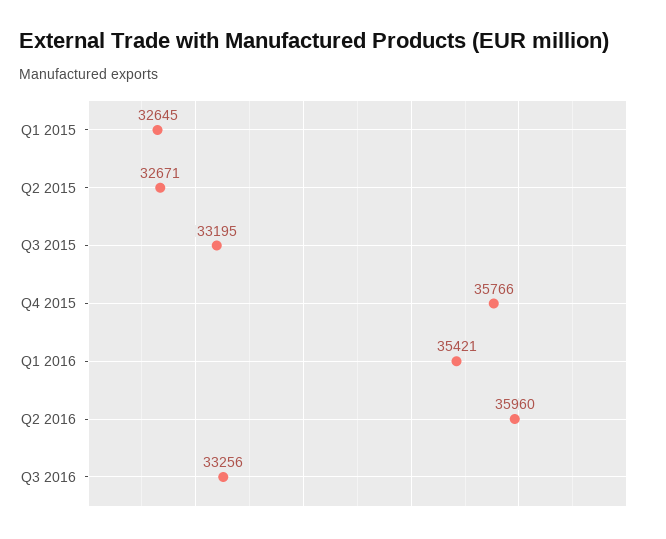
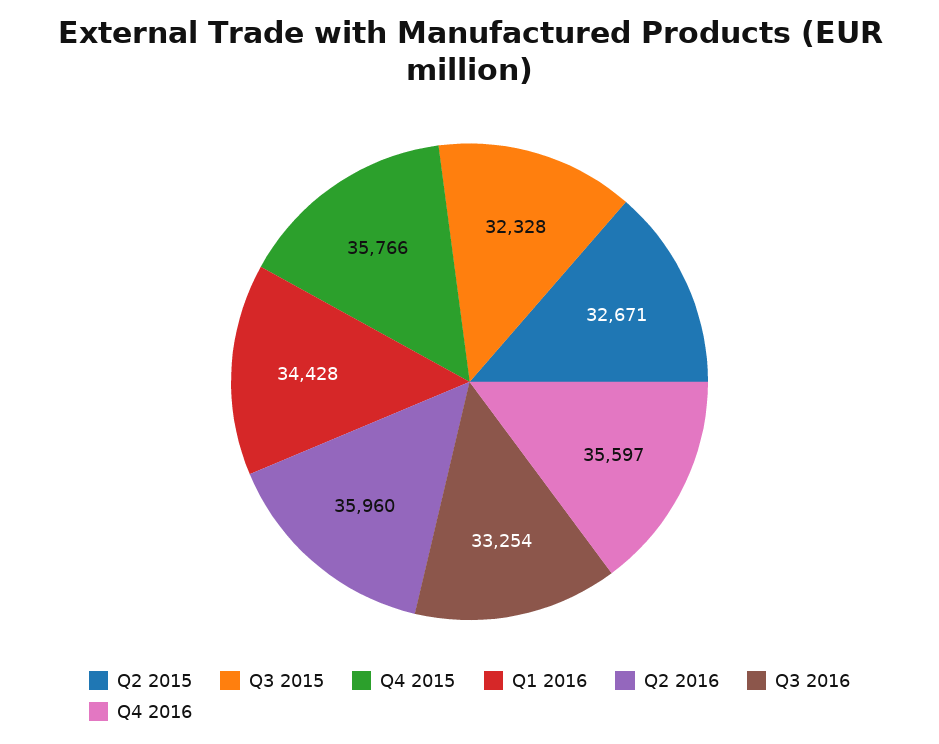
Q1 2015: 32645 -> none
Q3 2015: 33195 -> 32328
Q1 2016: 35421 -> 34428
Q3 2016: 33256 -> 33254
Q4 2016: none -> 35597

